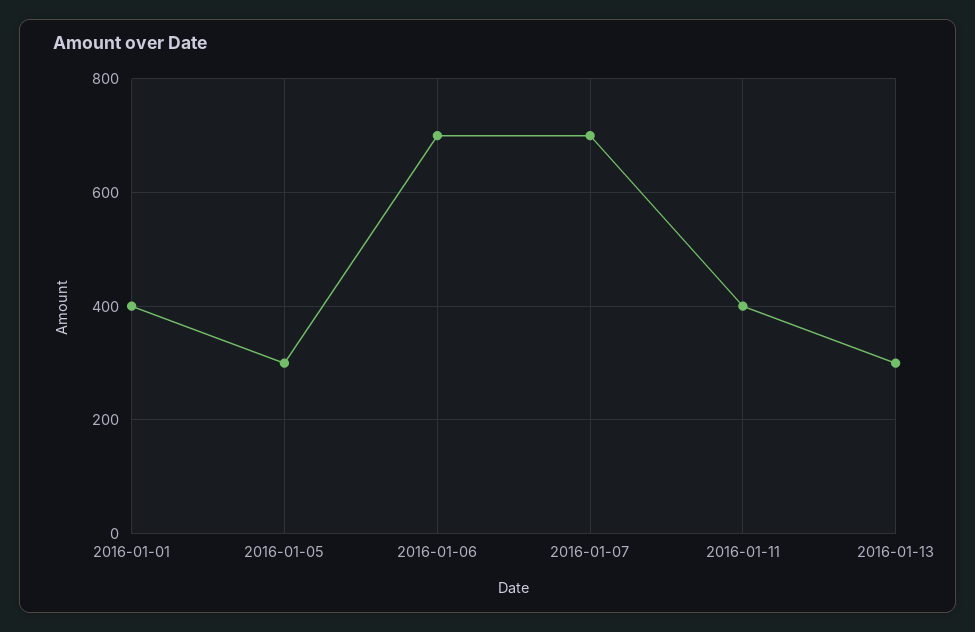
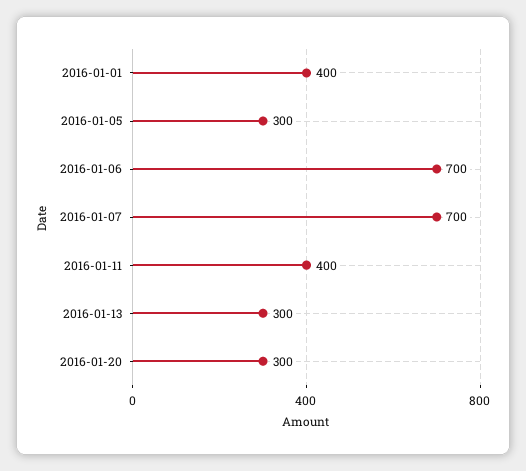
2016-01-20: none -> 300

